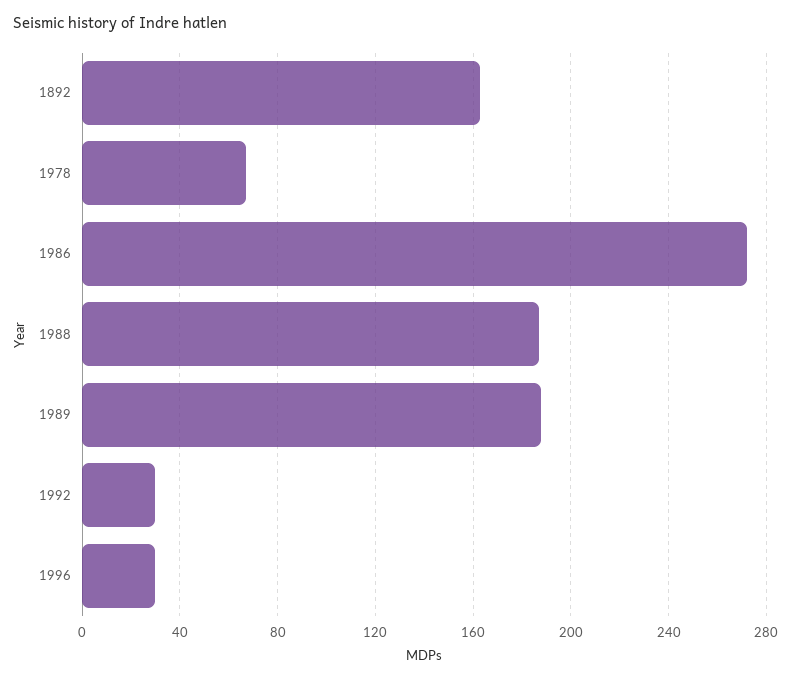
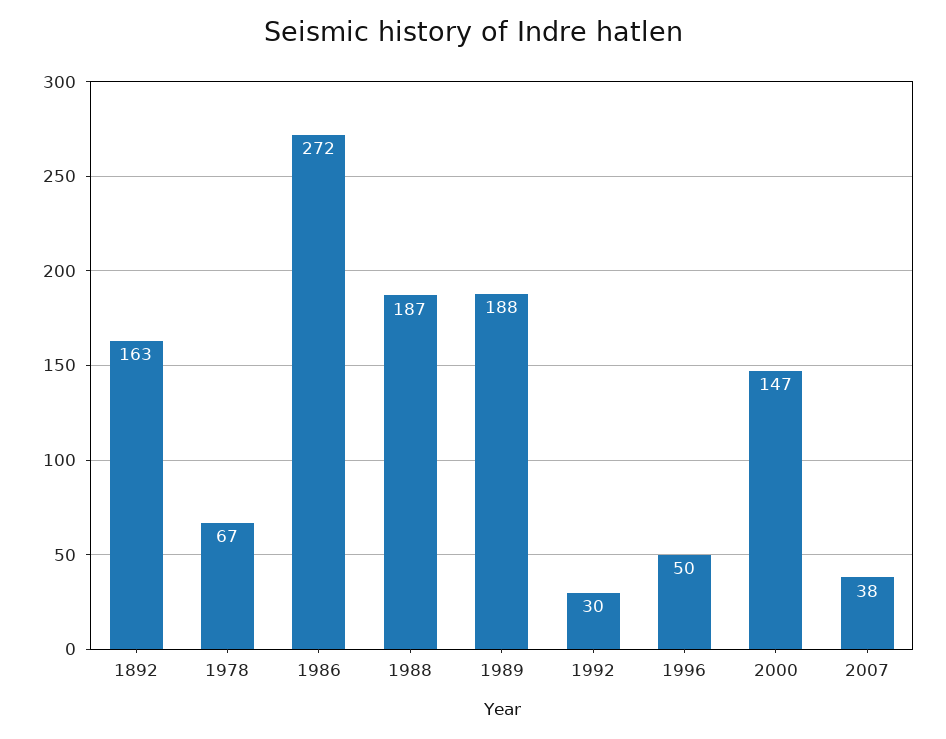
1996: 30 -> 50
2000: none -> 147
2007: none -> 38

